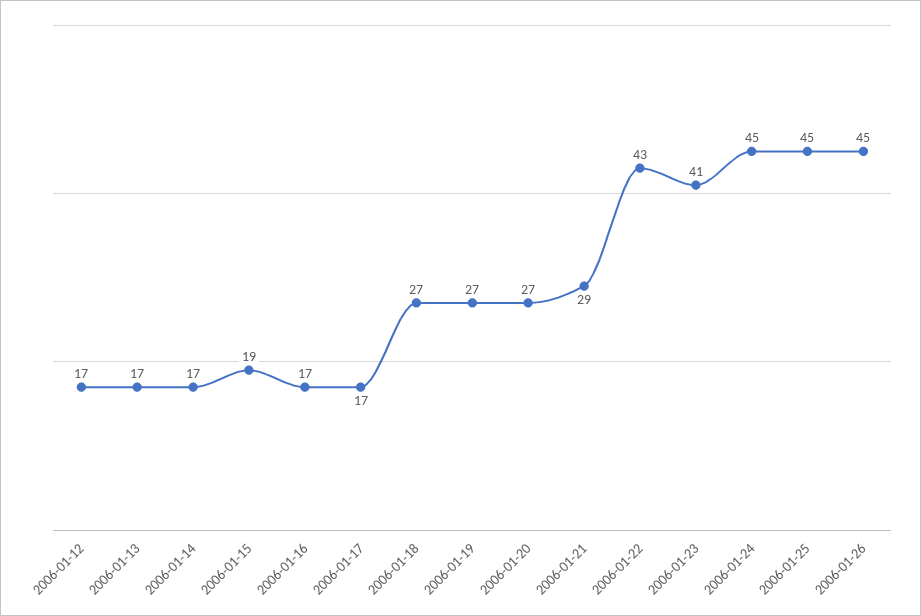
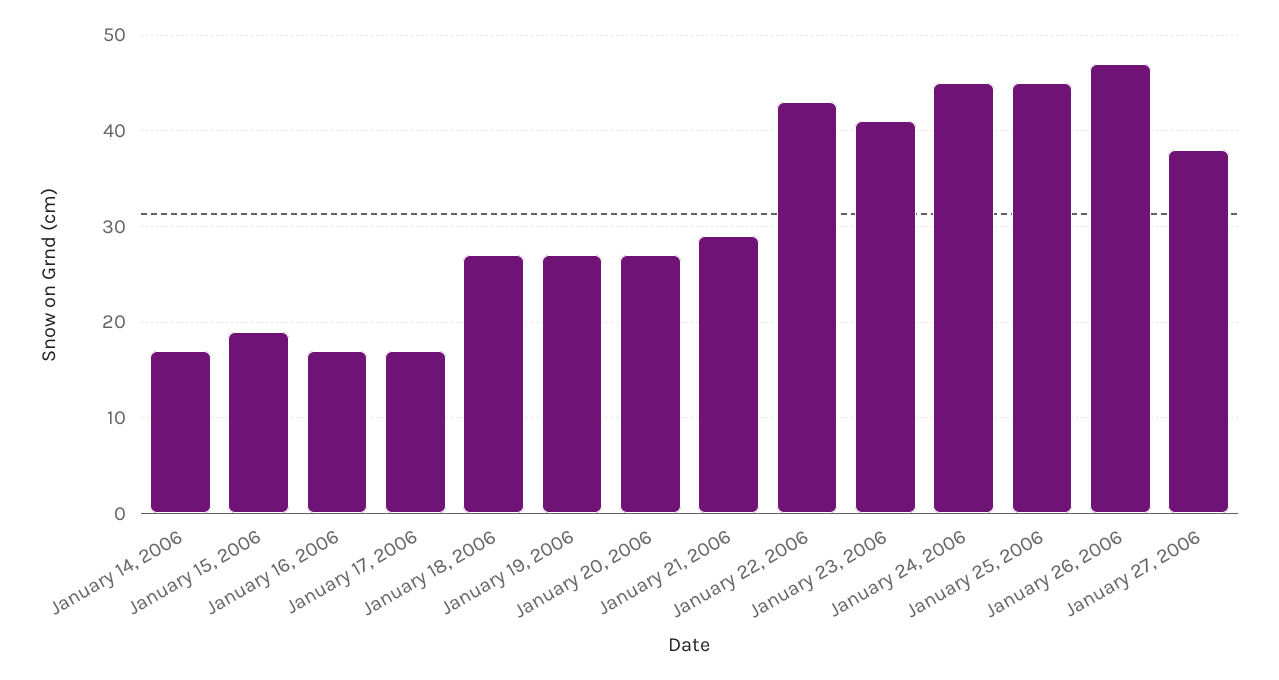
2006-01-12: 17 -> none
2006-01-13: 17 -> none
2006-01-26: 45 -> 47
January 27, 2006: none -> 38

